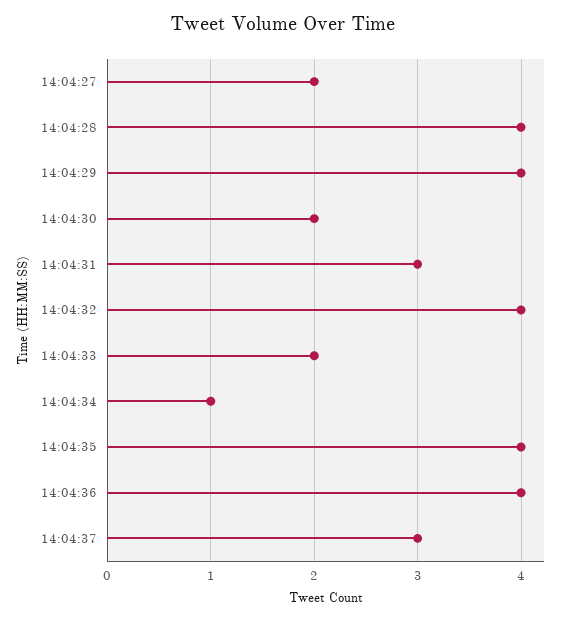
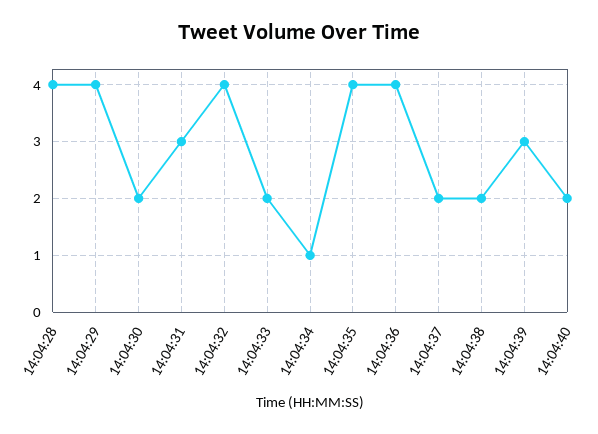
14:04:27: 2 -> none
14:04:37: 3 -> 2
14:04:38: none -> 2
14:04:39: none -> 3
14:04:40: none -> 2

